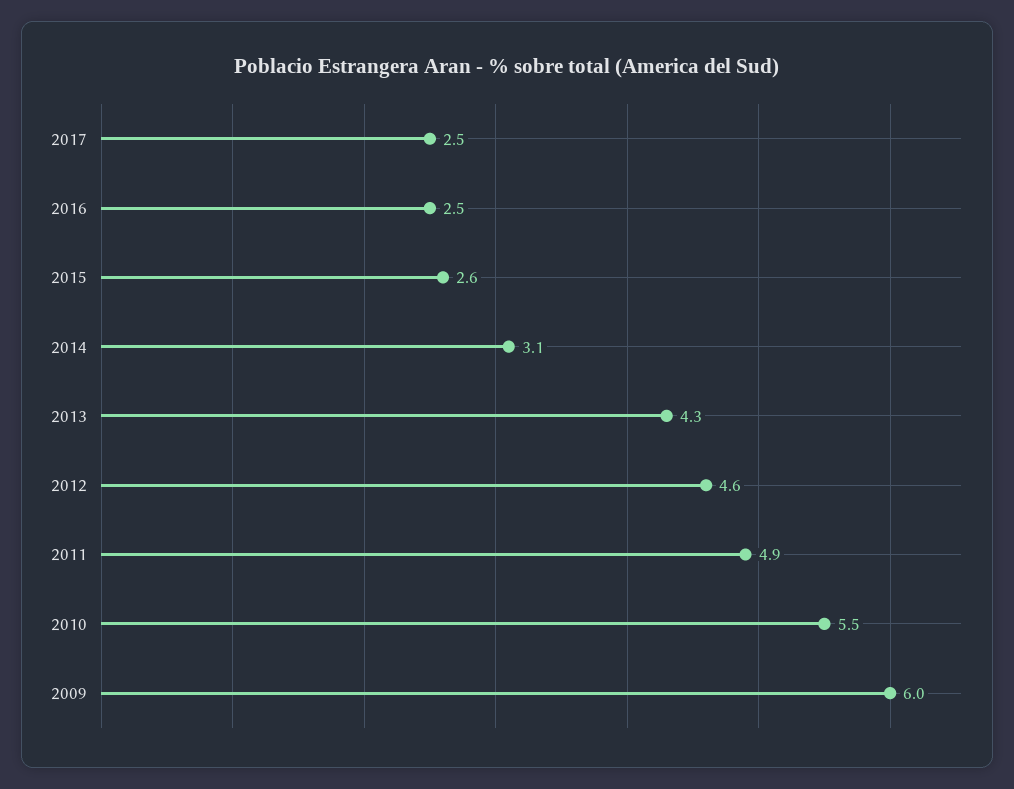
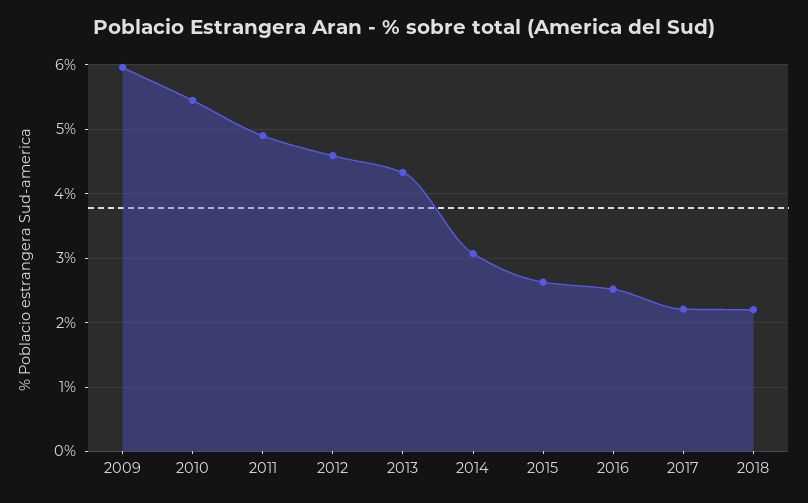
2017: 2.5 -> 2.2
2018: none -> 2.2

